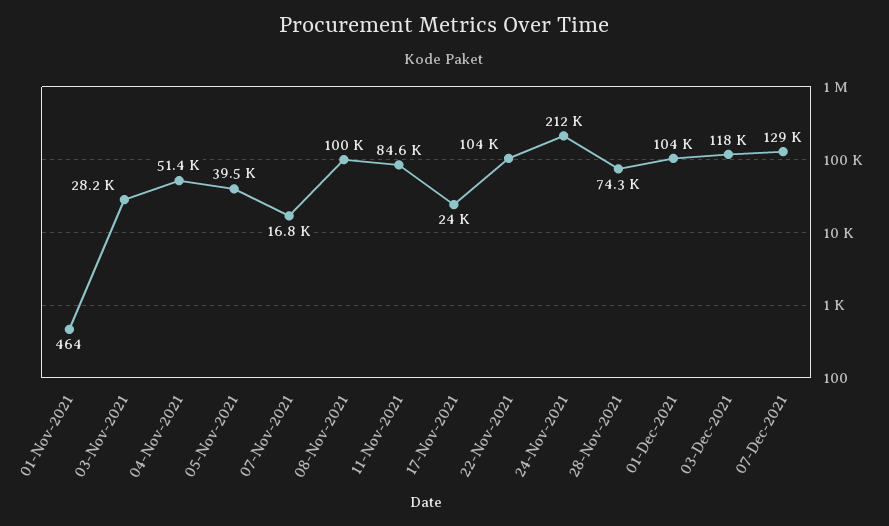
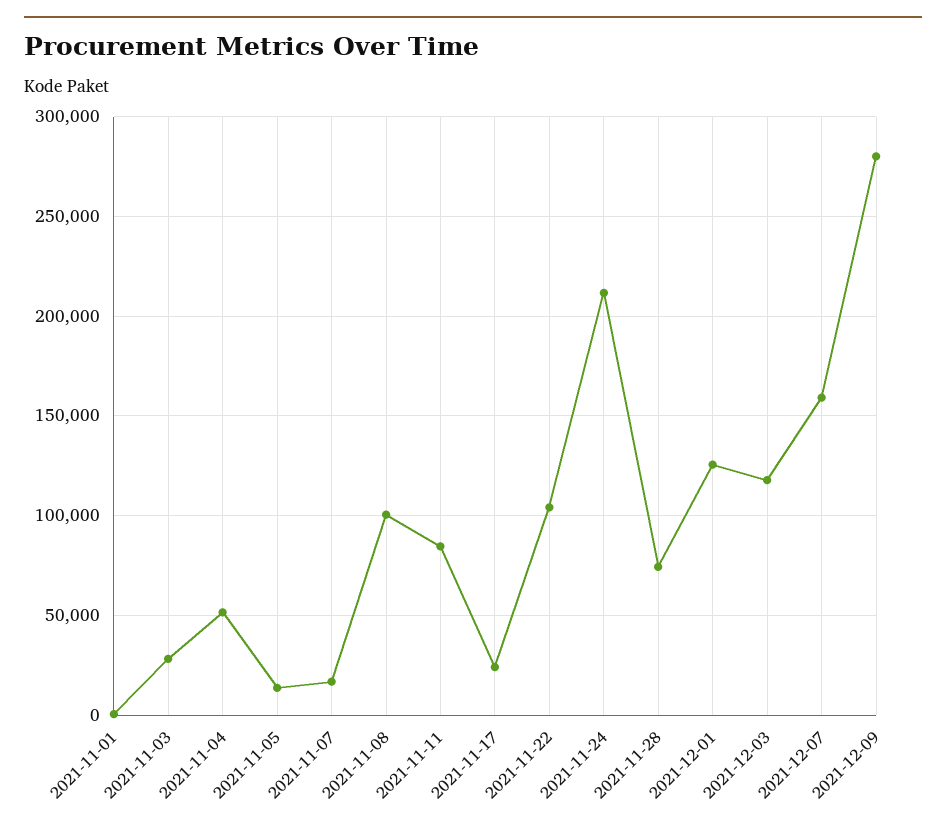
05-Nov-2021: 39500 -> 15000
01-Dec-2021: 104000 -> 125000
07-Dec-2021: 129000 -> 160000
2021-12-09: none -> 280000

